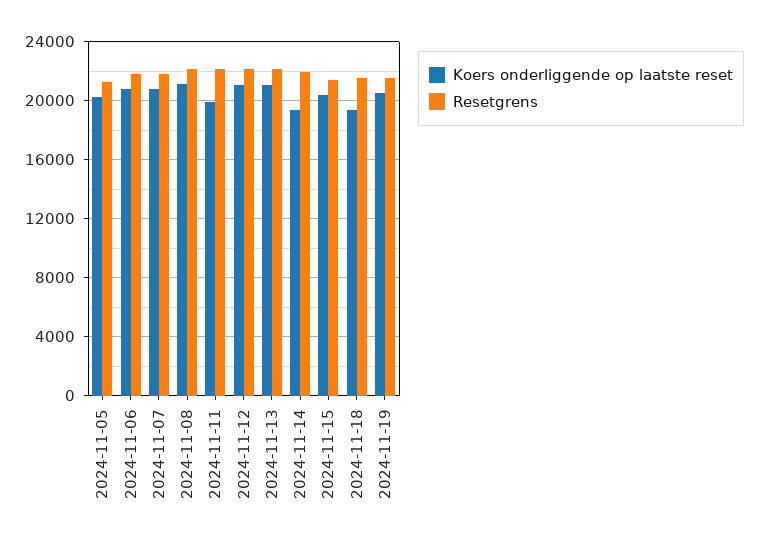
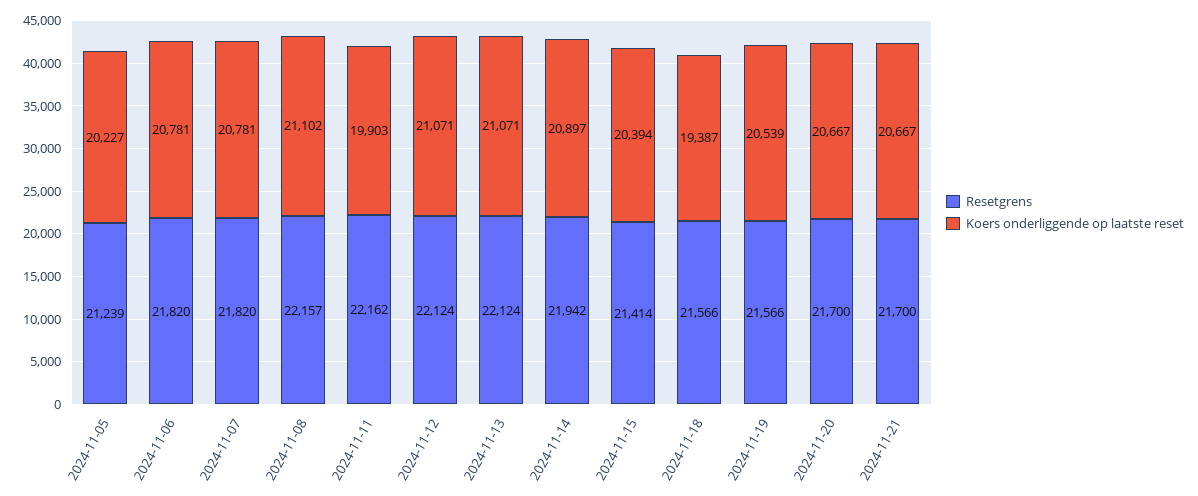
Koers onderliggende op laatste reset, 2024-11-14: 19500 -> 20897
Resetgrens, 2024-11-20: none -> 21700
Koers onderliggende op laatste reset, 2024-11-20: none -> 20667
Resetgrens, 2024-11-21: none -> 21700
Koers onderliggende op laatste reset, 2024-11-21: none -> 20667

